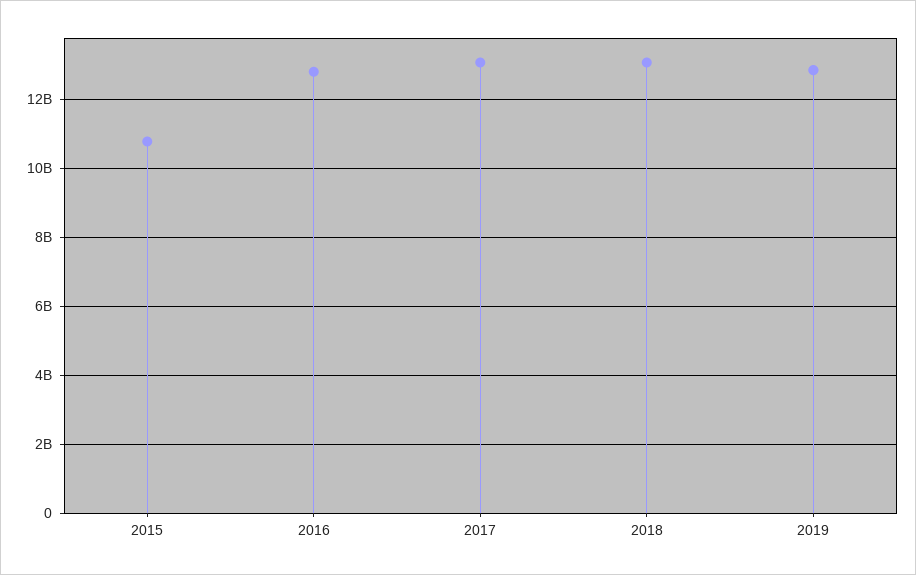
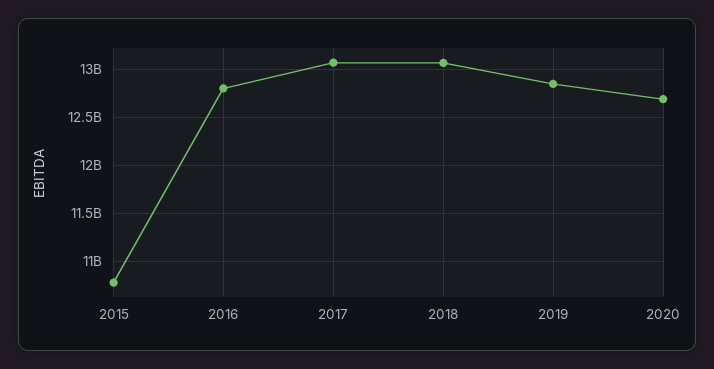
2020: none -> 12700000000

